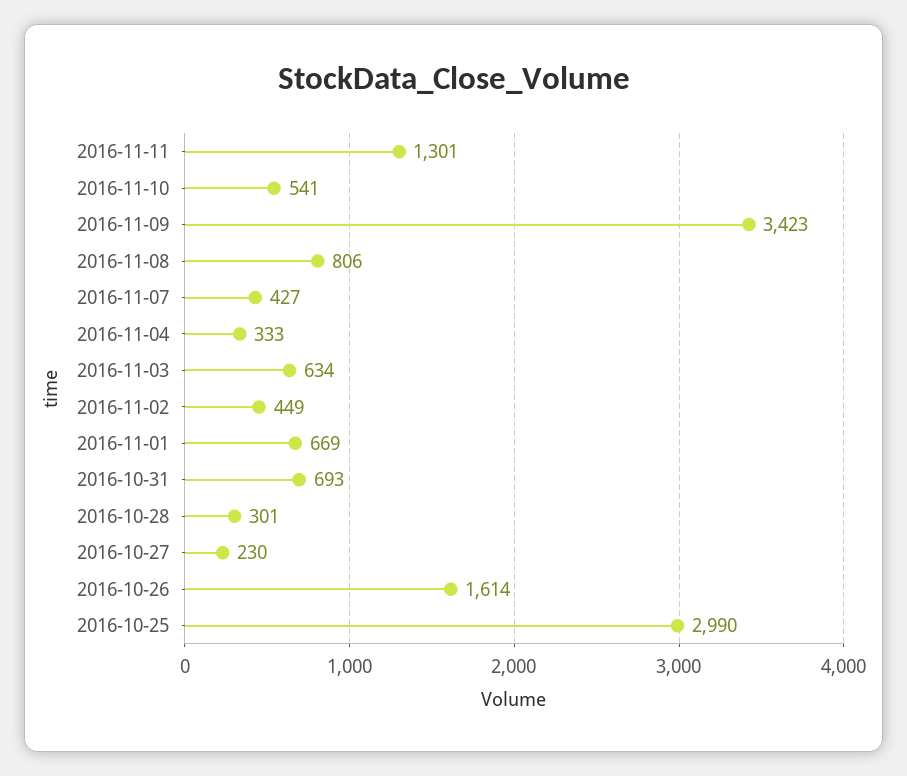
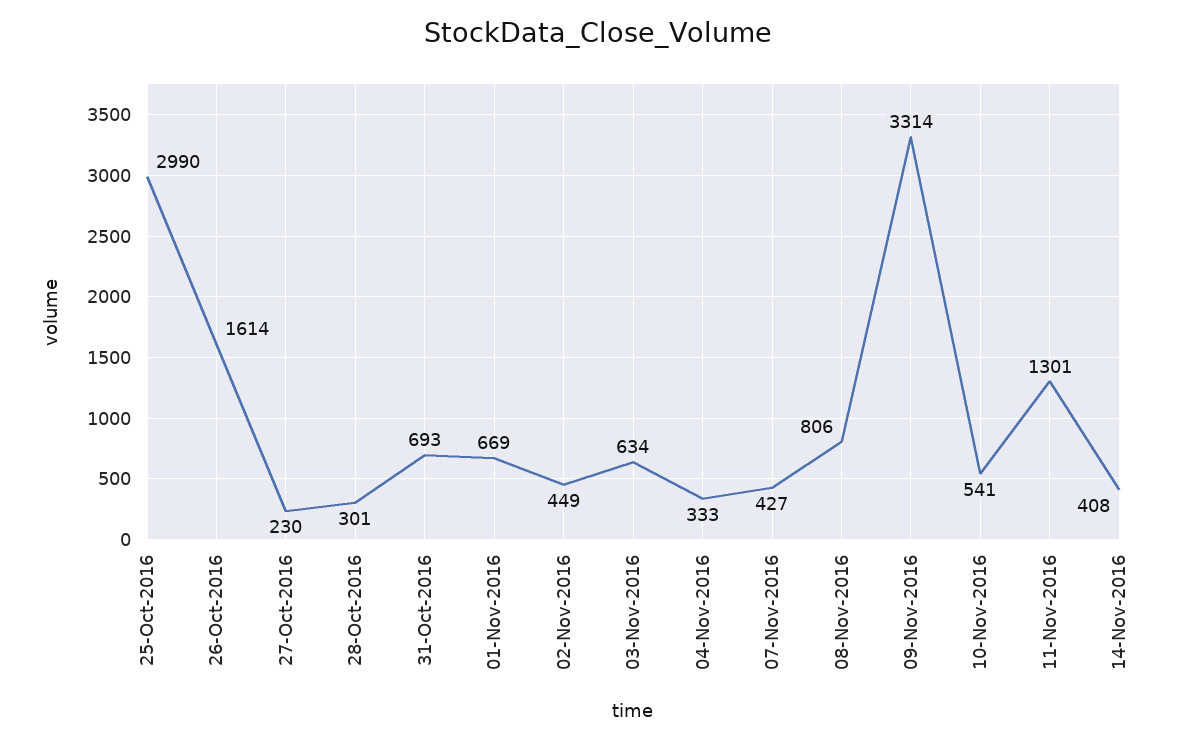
2016-11-09: 3423 -> 3314
14-Nov-2016: none -> 408

